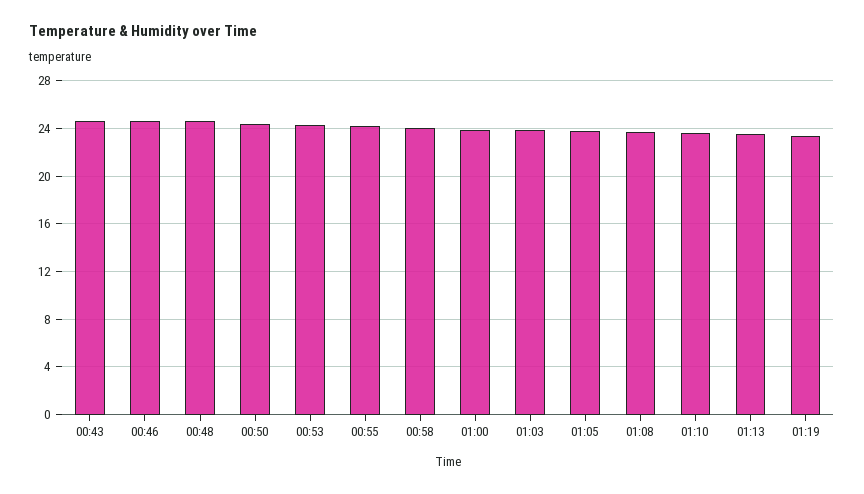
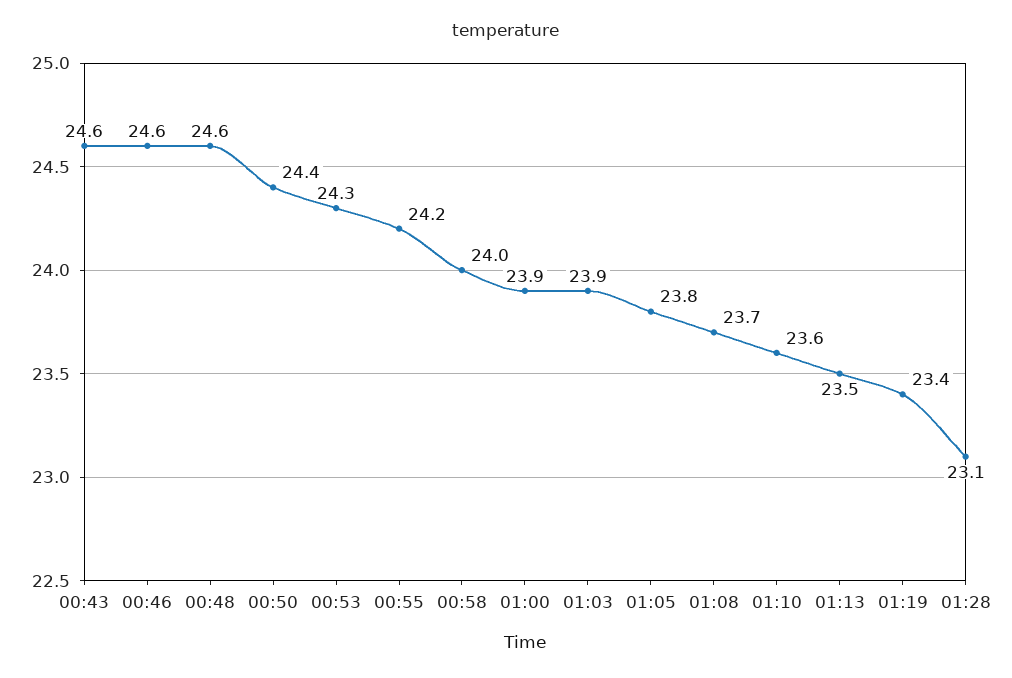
01:28: none -> 23.1

